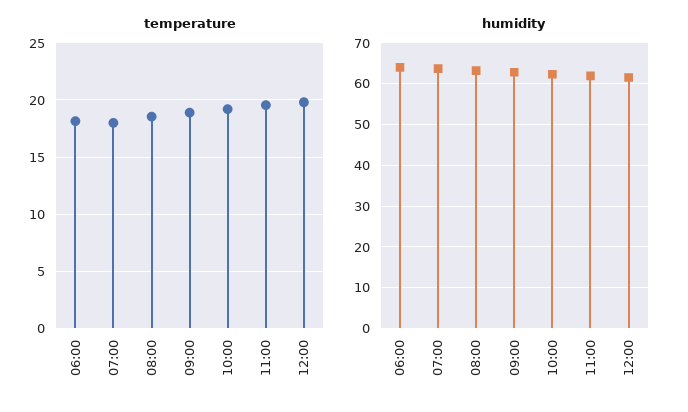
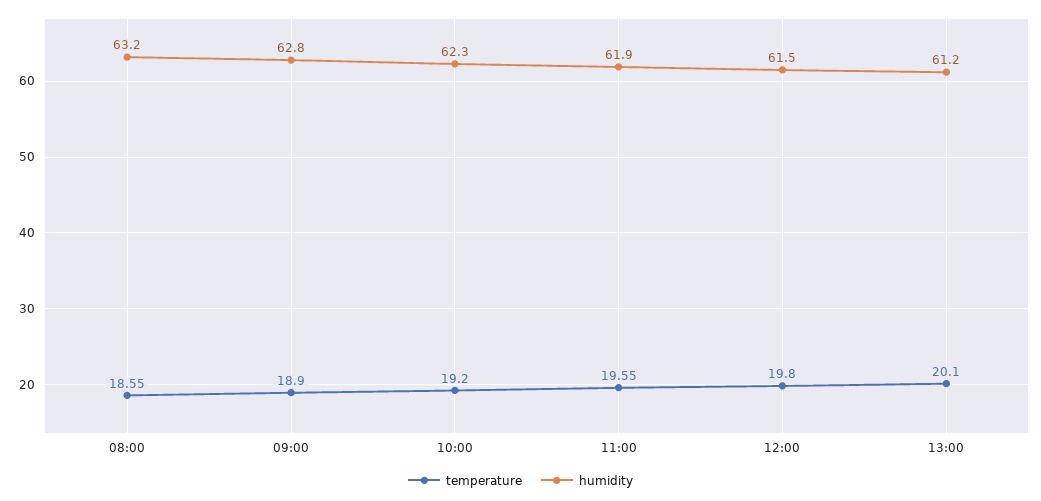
temperature, 06:00: 18 -> none
temperature, 07:00: 18 -> none
humidity, 06:00: 64 -> none
humidity, 07:00: 64 -> none
temperature, 13:00: none -> 20.1
humidity, 13:00: none -> 61.2

